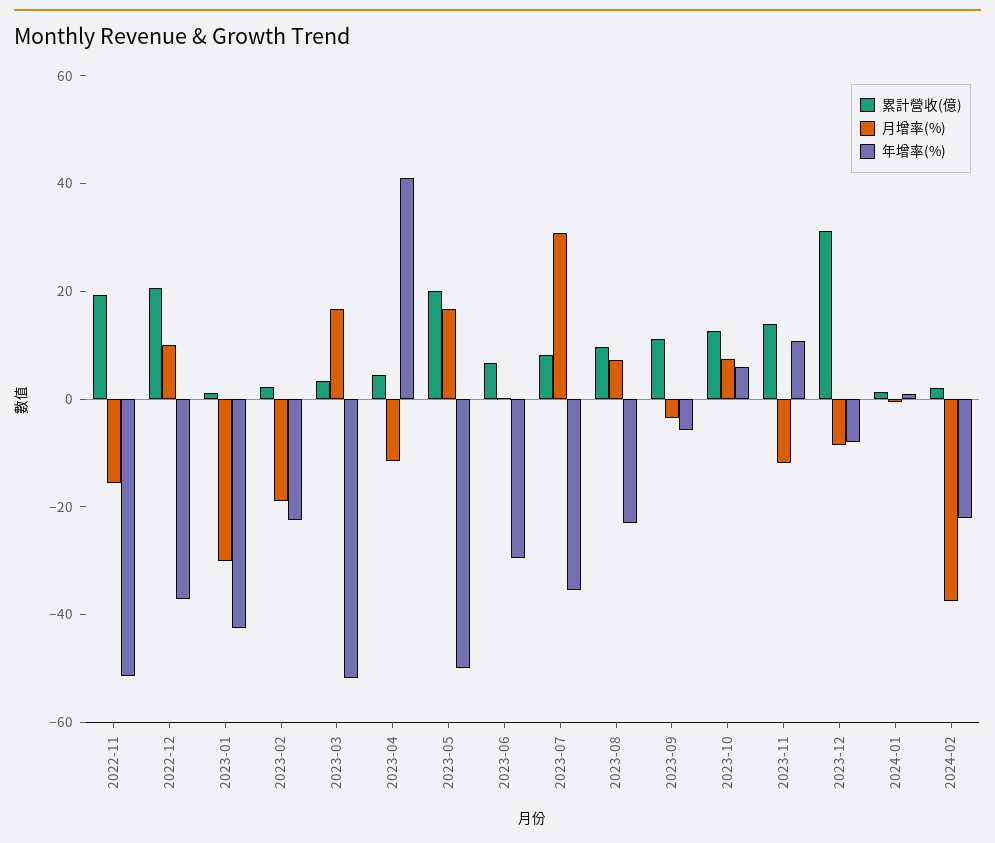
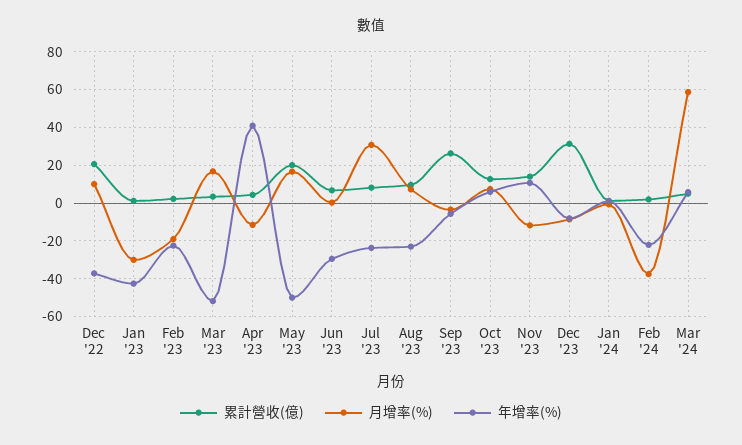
累計營收(億), 2022-11: 20 -> none
月增率(%), 2022-11: -15 -> none
年增率(%), 2022-11: -50 -> none
年增率(%), 2023-07: -35 -> -25
累計營收(億), 2023-09: 10 -> 25
累計營收(億), Mar '24: none -> 5
月增率(%), Mar '24: none -> 60
年增率(%), Mar '24: none -> 5

